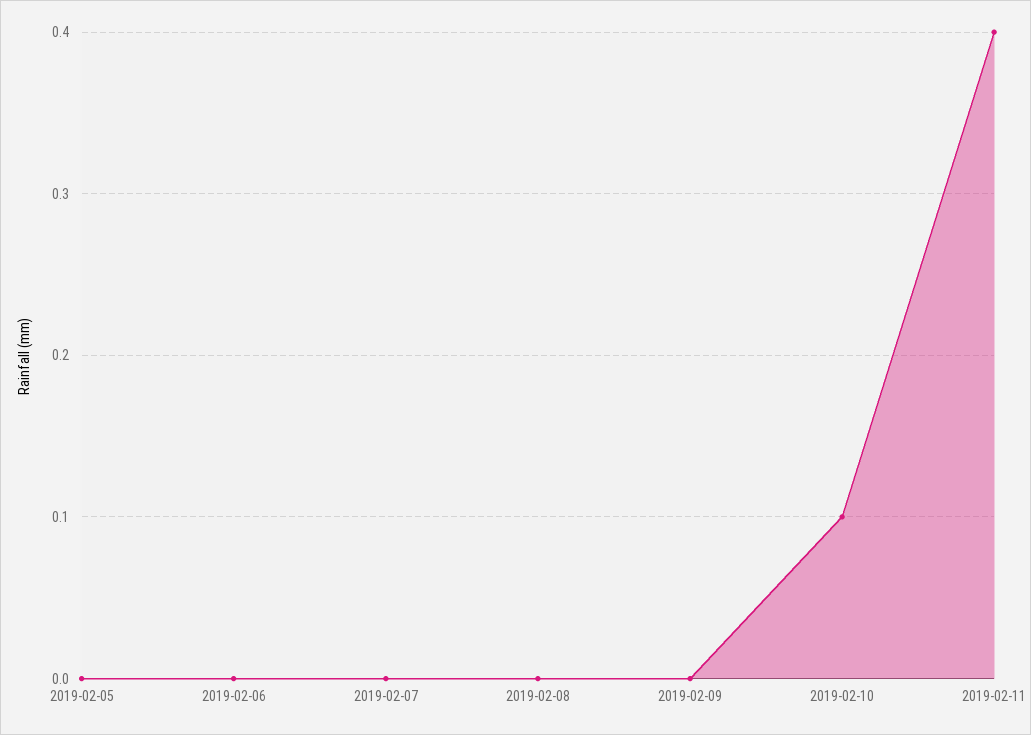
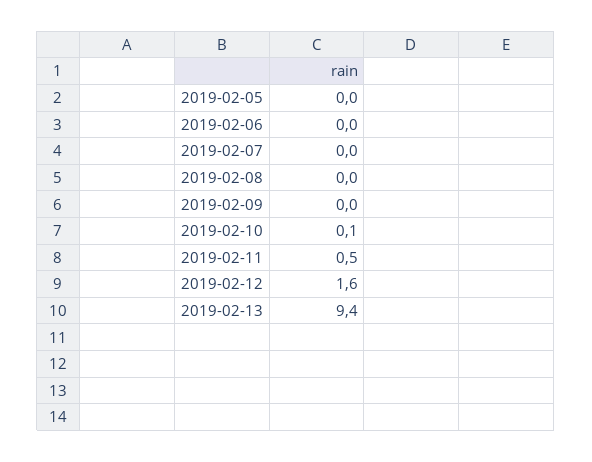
2019-02-11: 0.4 -> 0.5
2019-02-12: none -> 1.6
2019-02-13: none -> 9.4

